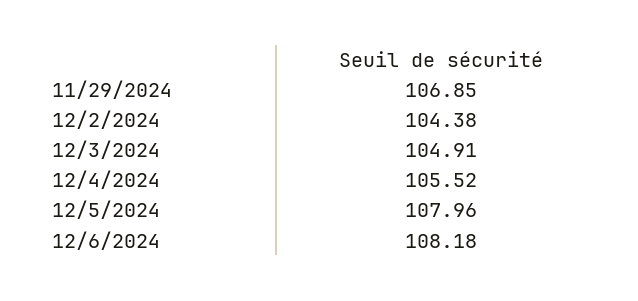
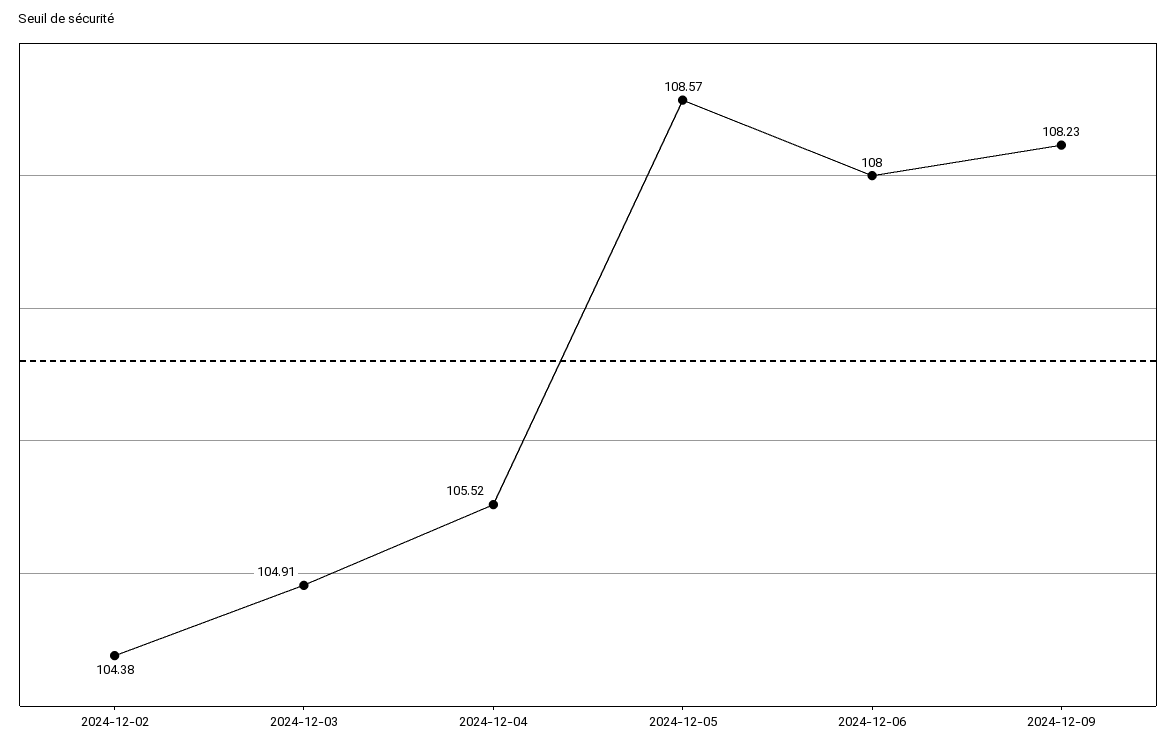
11/29/2024: 106.85 -> none
12/5/2024: 107.96 -> 108.57
12/6/2024: 108.18 -> 108
2024-12-09: none -> 108.23

